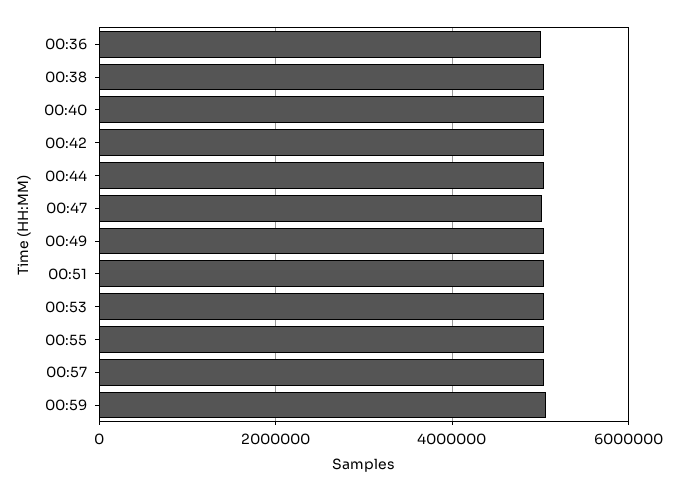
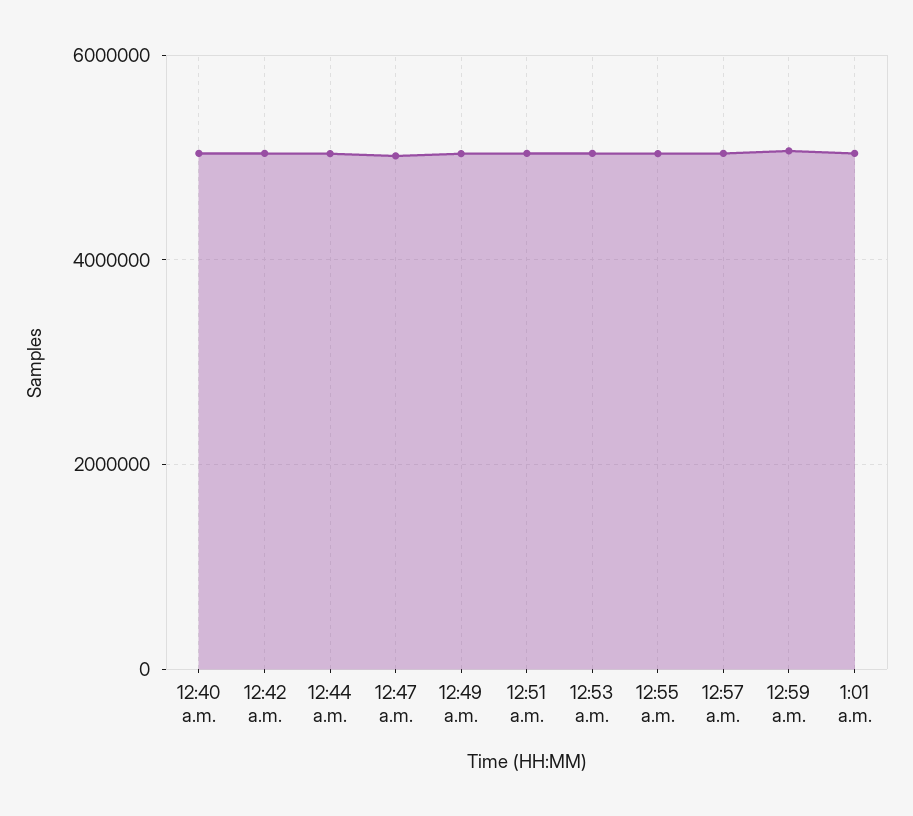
00:36: 5000000 -> none
00:38: 5000000 -> none
1:01 a.m.: none -> 5000000

